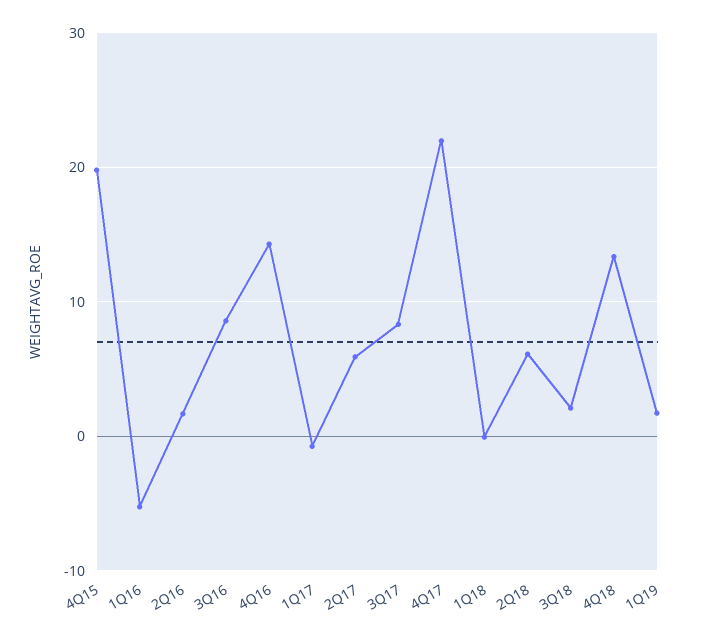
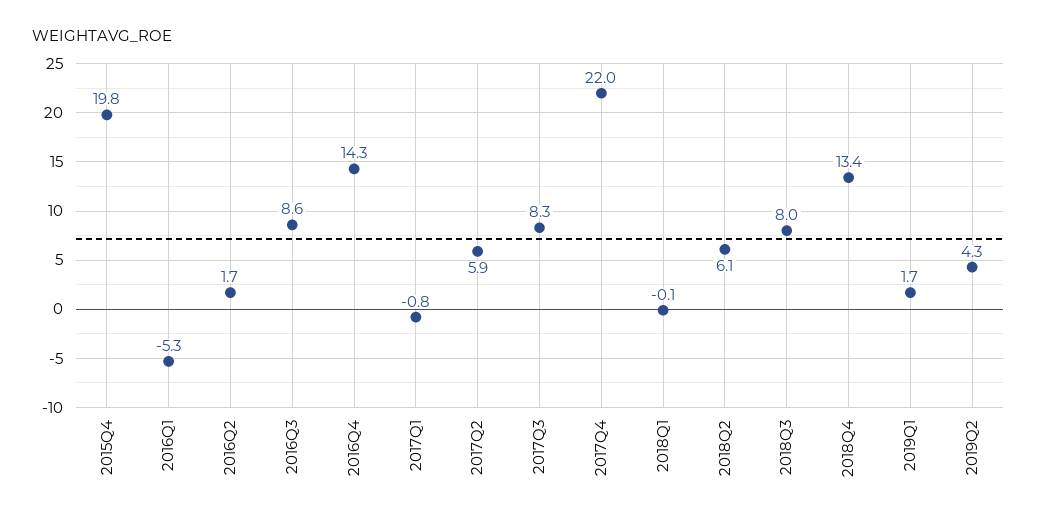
3Q18: 2 -> 8
2019Q2: none -> 4.3

